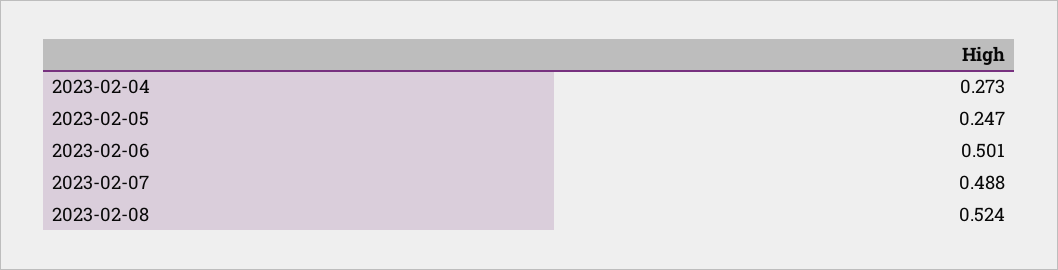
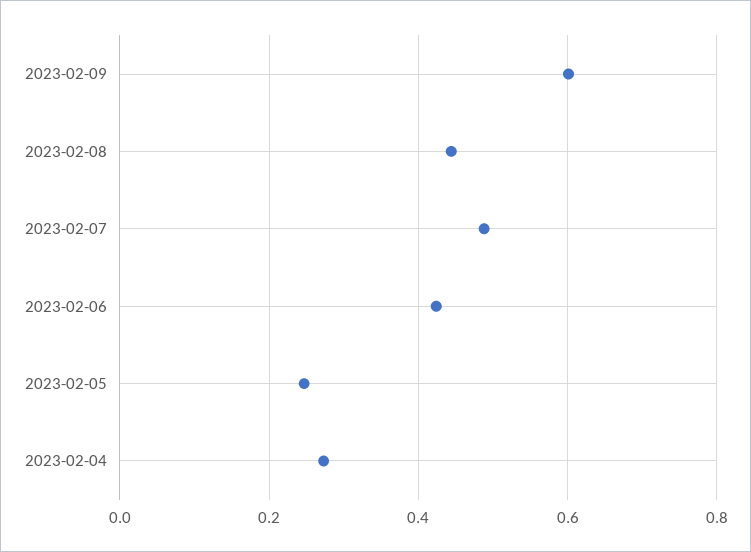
2023-02-06: 0.501 -> 0.42
2023-02-08: 0.524 -> 0.44
2023-02-09: none -> 0.6

